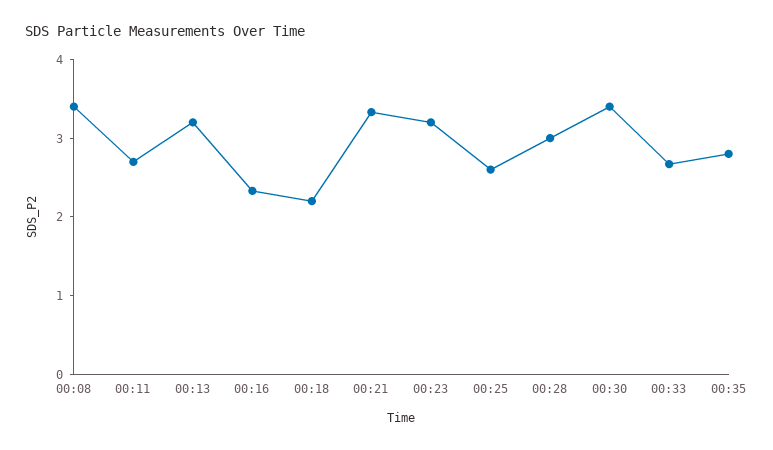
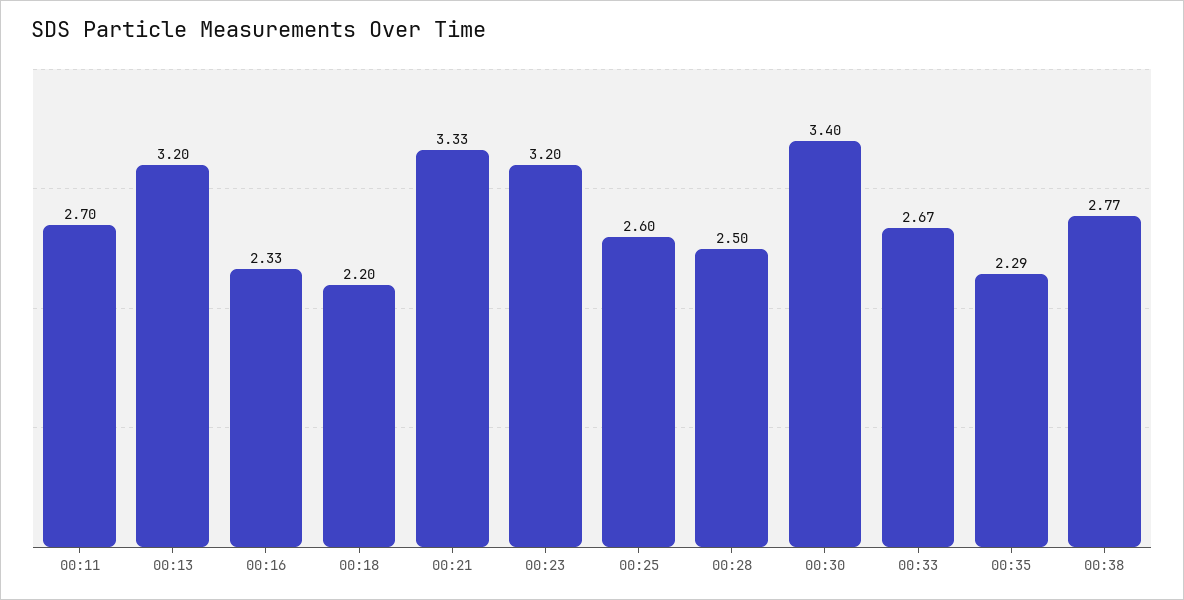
00:08: 3.4 -> none
00:28: 3 -> 2.5
00:35: 2.8 -> 2.29
00:38: none -> 2.77

